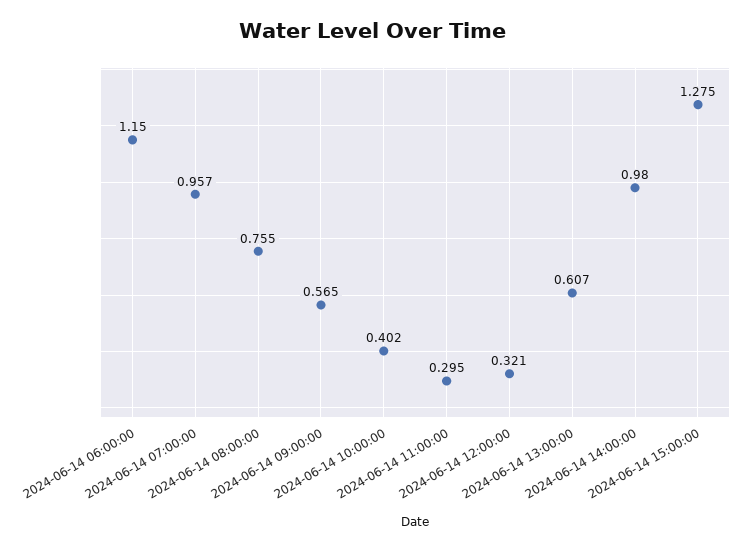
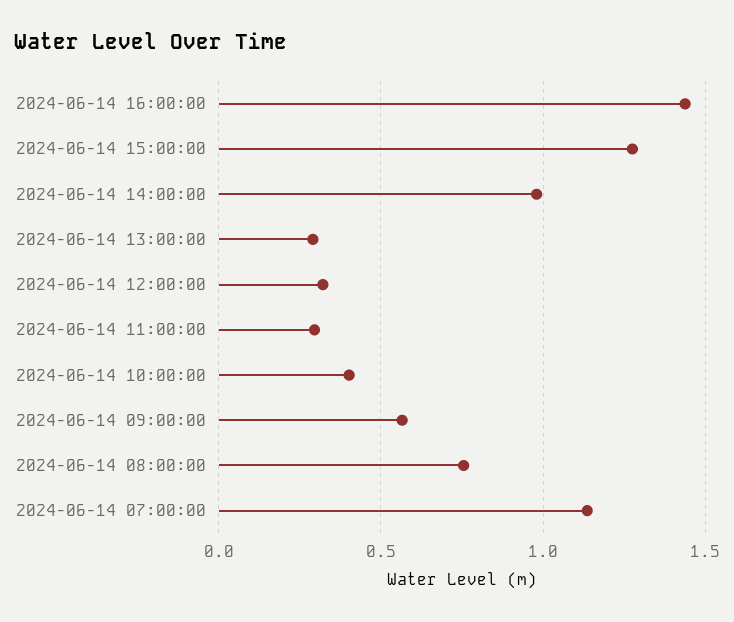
2024-06-14 06:00:00: 1.15 -> none
2024-06-14 07:00:00: 0.957 -> 1.15
2024-06-14 13:00:00: 0.607 -> 0.3
2024-06-14 16:00:00: none -> 1.45

